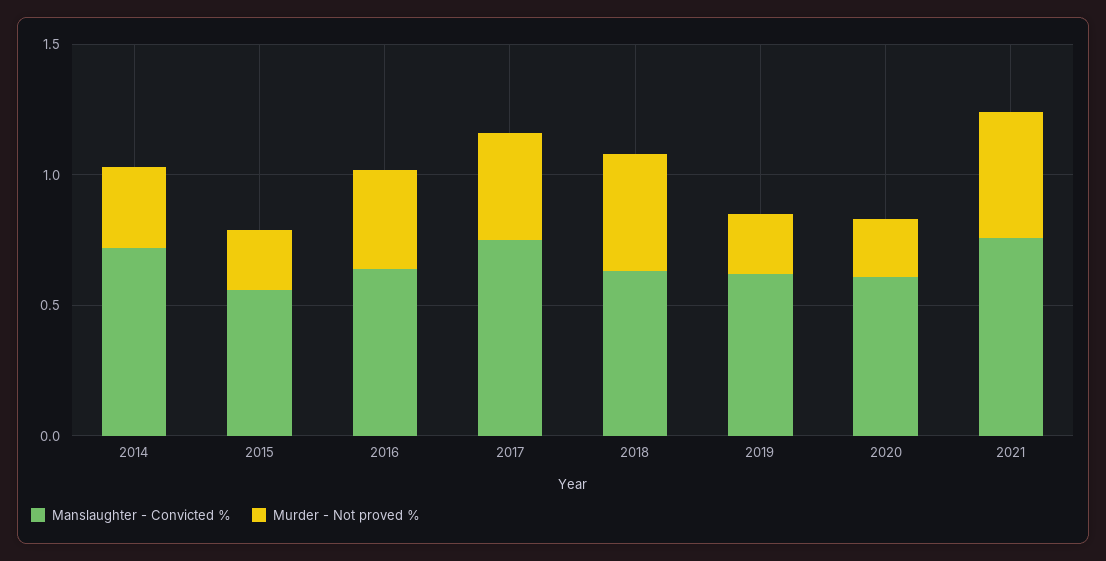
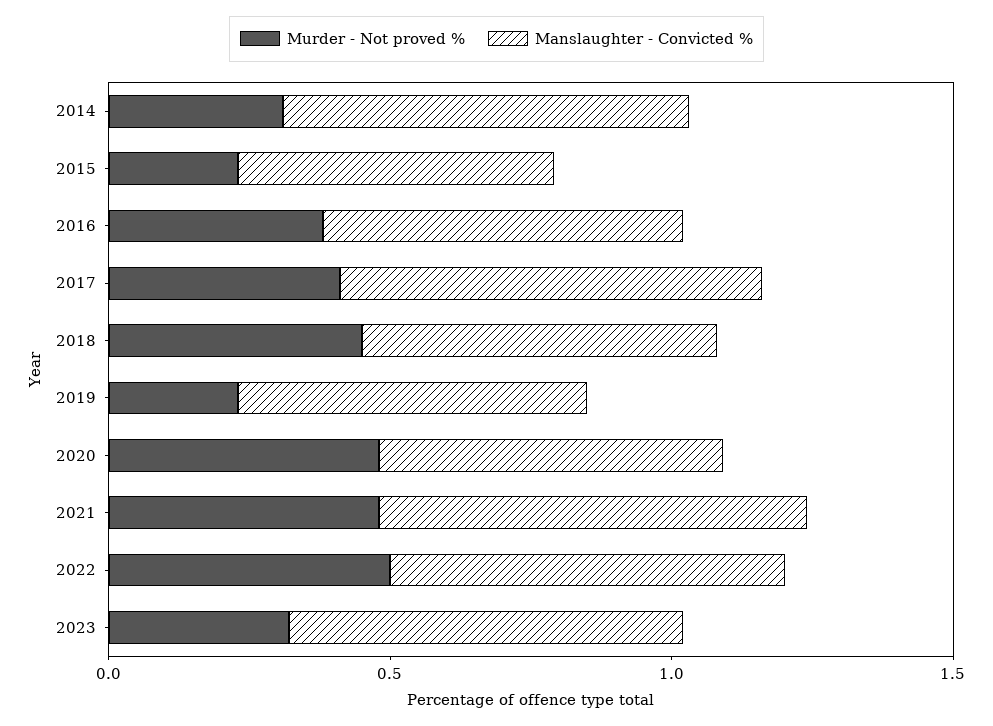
Murder - Not proved %, 2020: 0.2 -> 0.5
Murder - Not proved %, 2022: none -> 0.5
Manslaughter - Convicted %, 2022: none -> 0.7
Murder - Not proved %, 2023: none -> 0.3
Manslaughter - Convicted %, 2023: none -> 0.7

